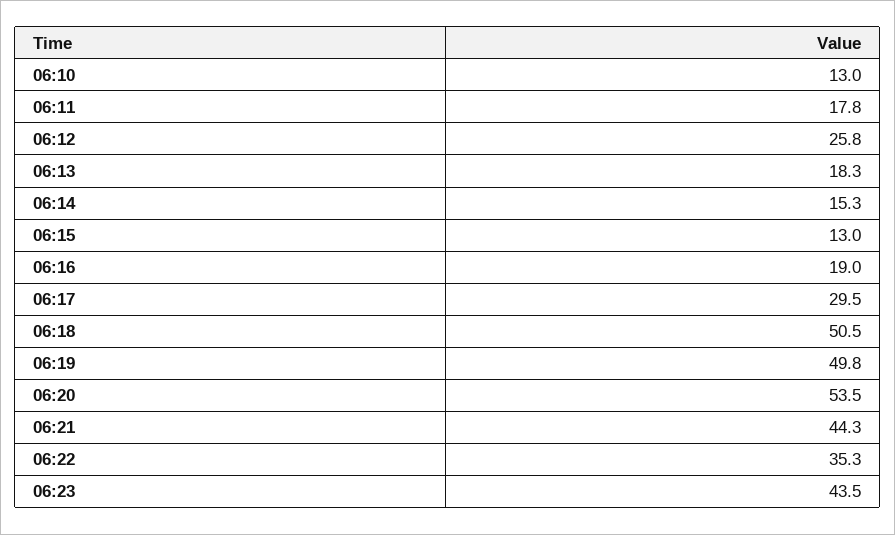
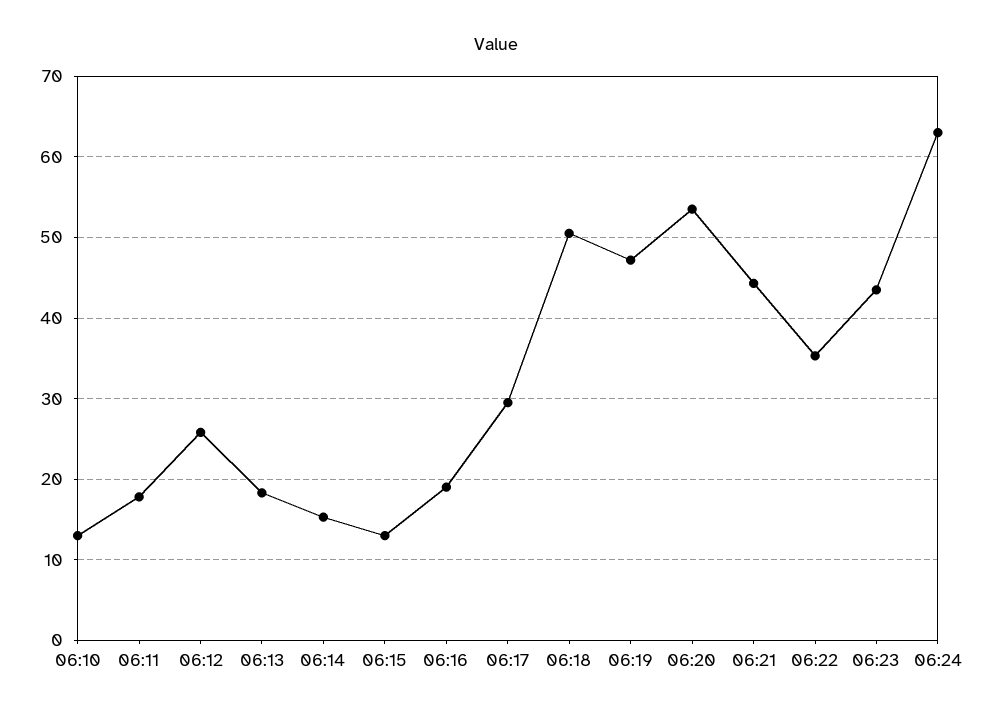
06:19: 49.8 -> 47
06:24: none -> 63

